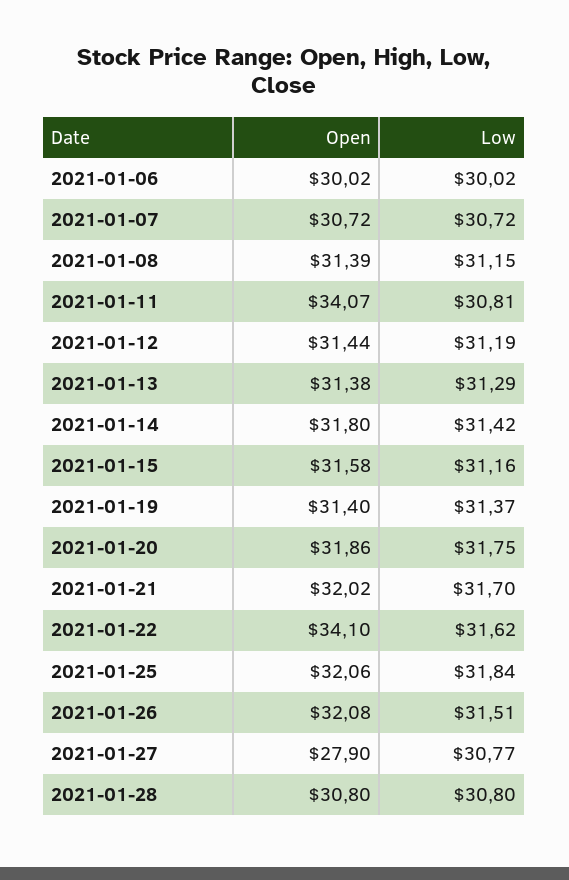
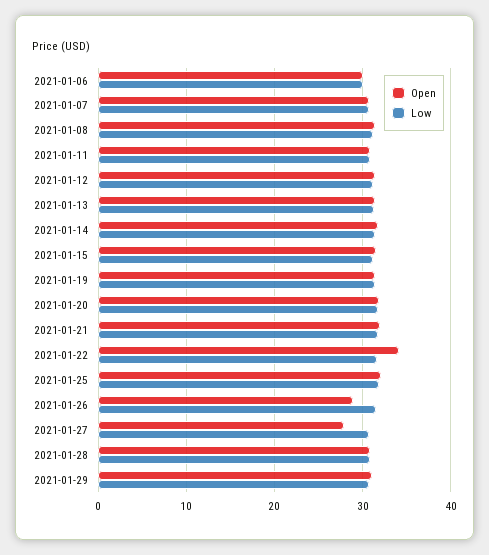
Open, 2021-01-11: 34.07 -> 31
Open, 2021-01-26: 32.08 -> 29
Open, 2021-01-29: none -> 31
Low, 2021-01-29: none -> 31

